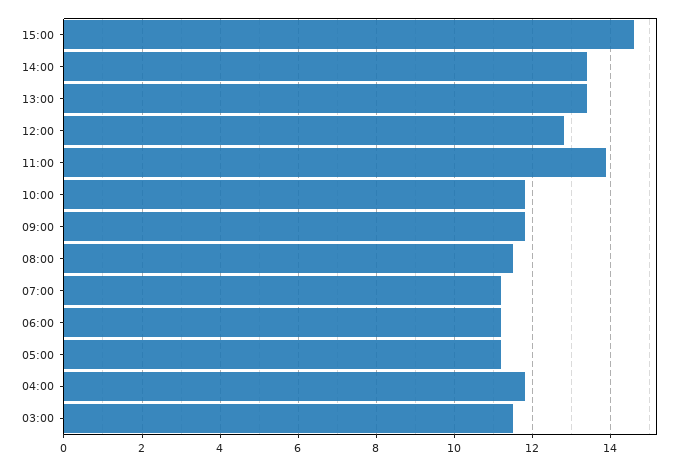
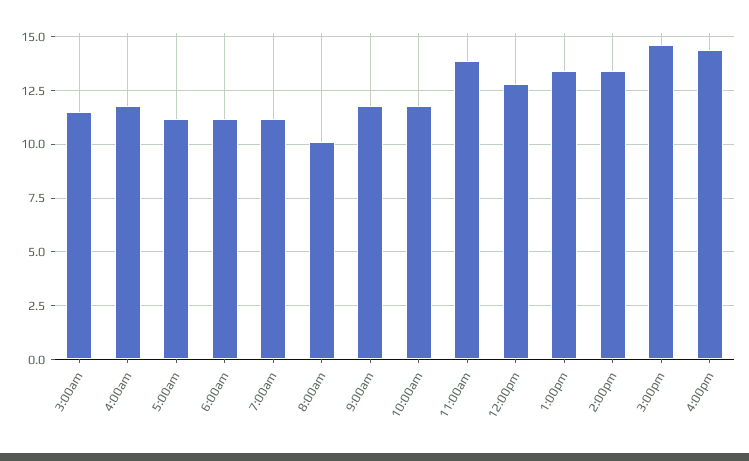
08:00: 11.5 -> 10
4:00pm: none -> 14.5

